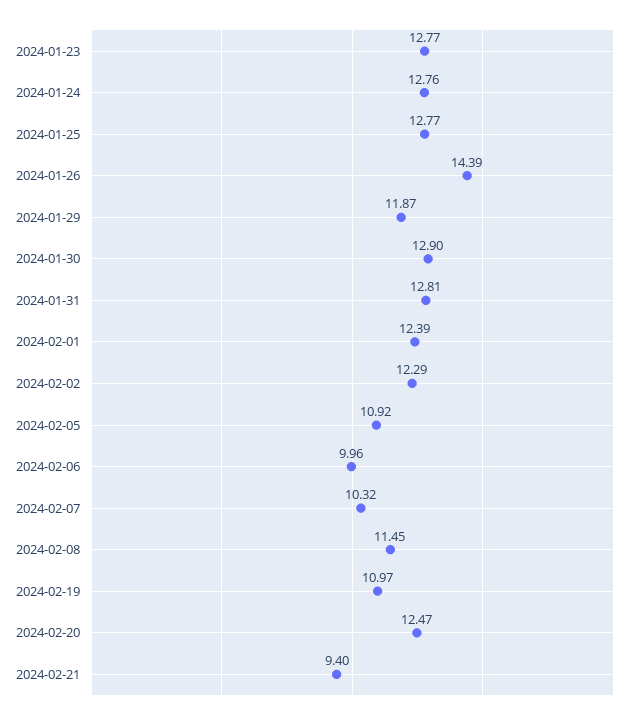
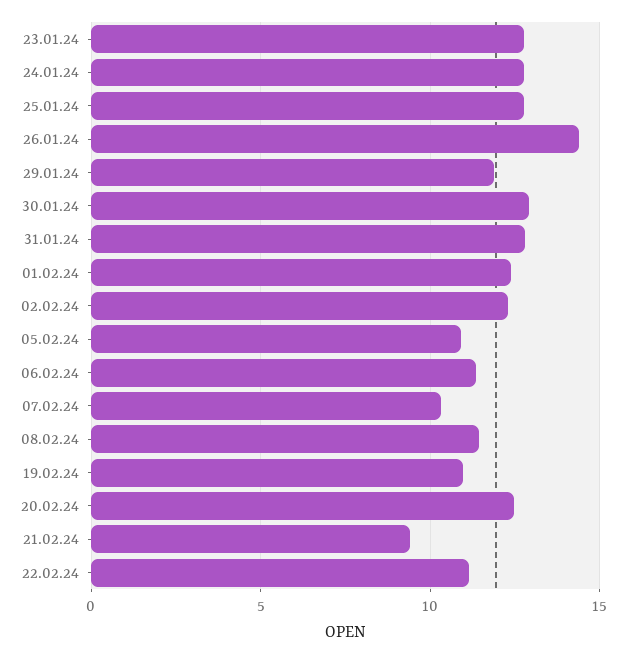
2024-02-06: 9.96 -> 11.5
22.02.24: none -> 11

